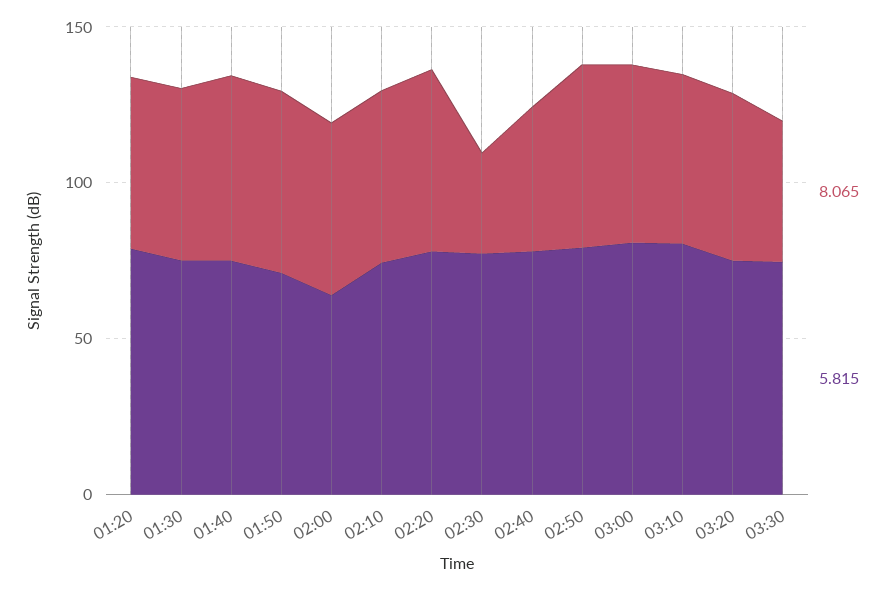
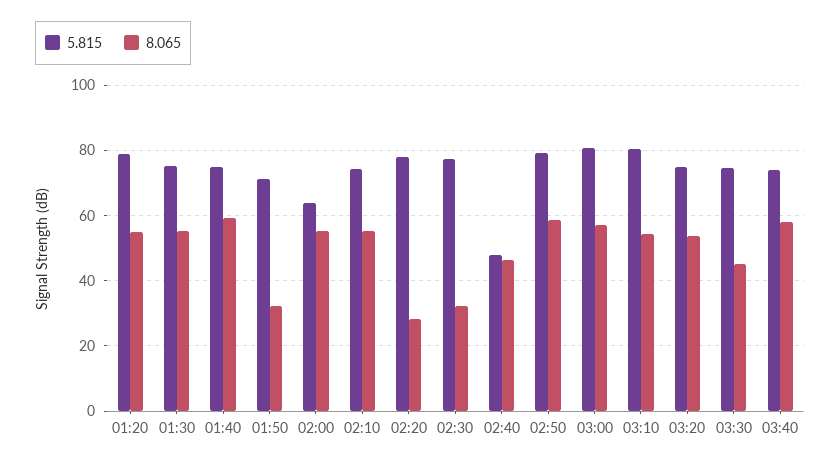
8.065, 01:50: 60 -> 32
8.065, 02:20: 60 -> 28
5.815, 02:40: 80 -> 48
5.815, 03:40: none -> 74
8.065, 03:40: none -> 58

